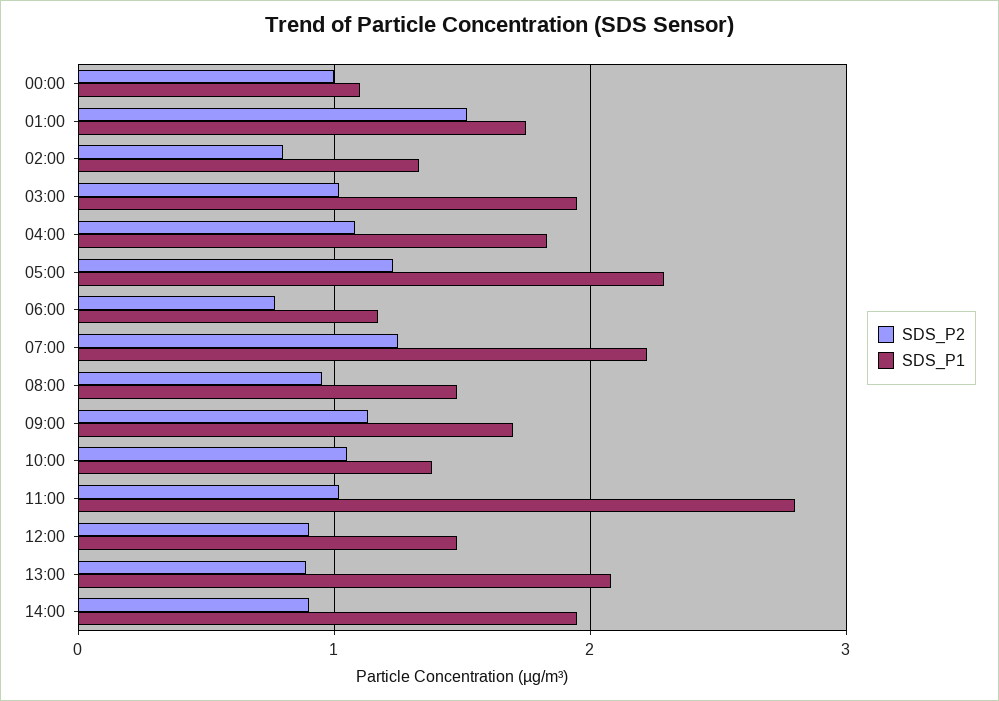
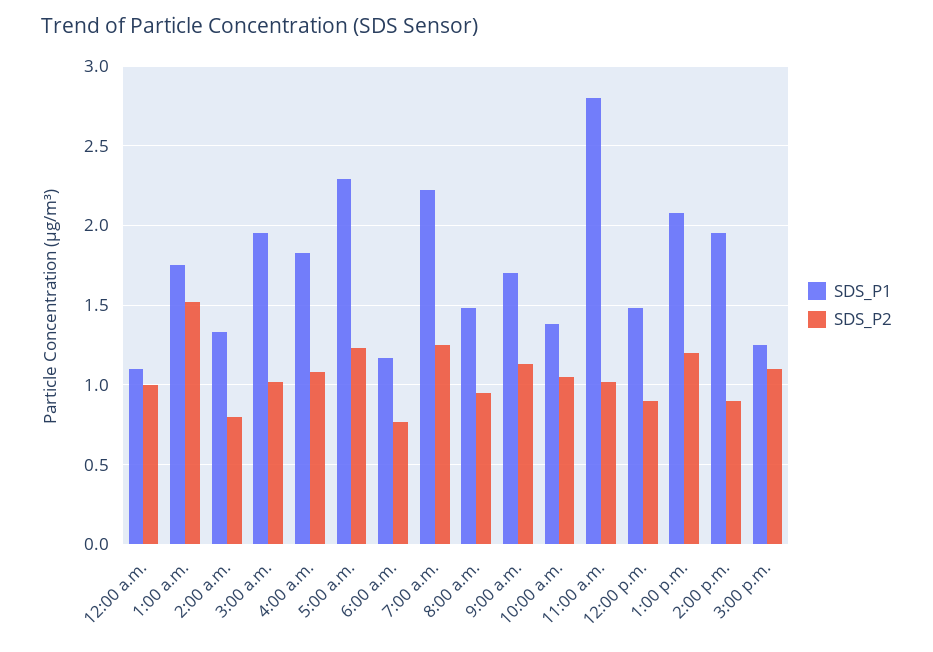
SDS_P2, 13:00: 0.9 -> 1.2
SDS_P1, 3:00 p.m.: none -> 1.25
SDS_P2, 3:00 p.m.: none -> 1.1

